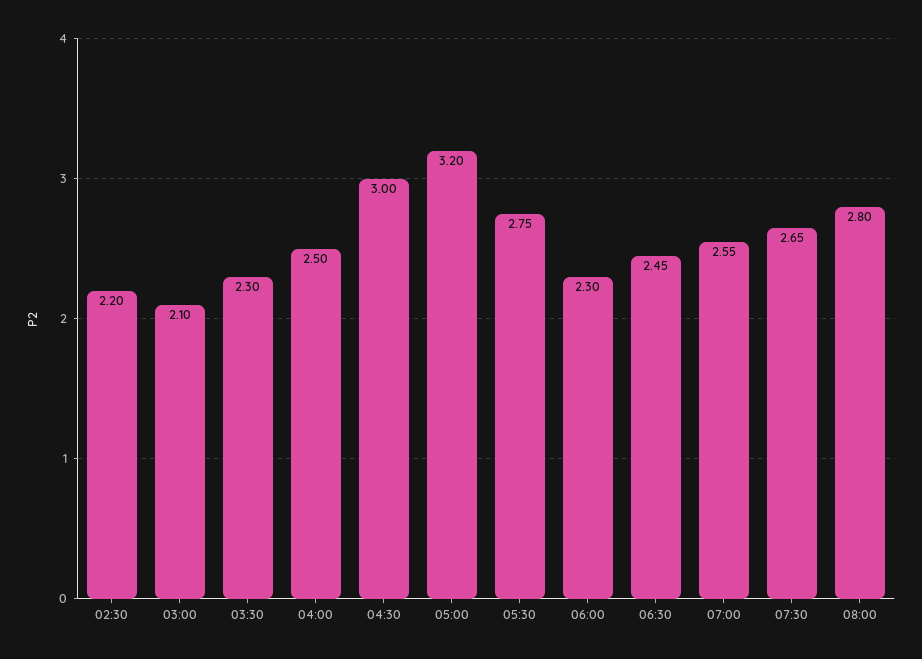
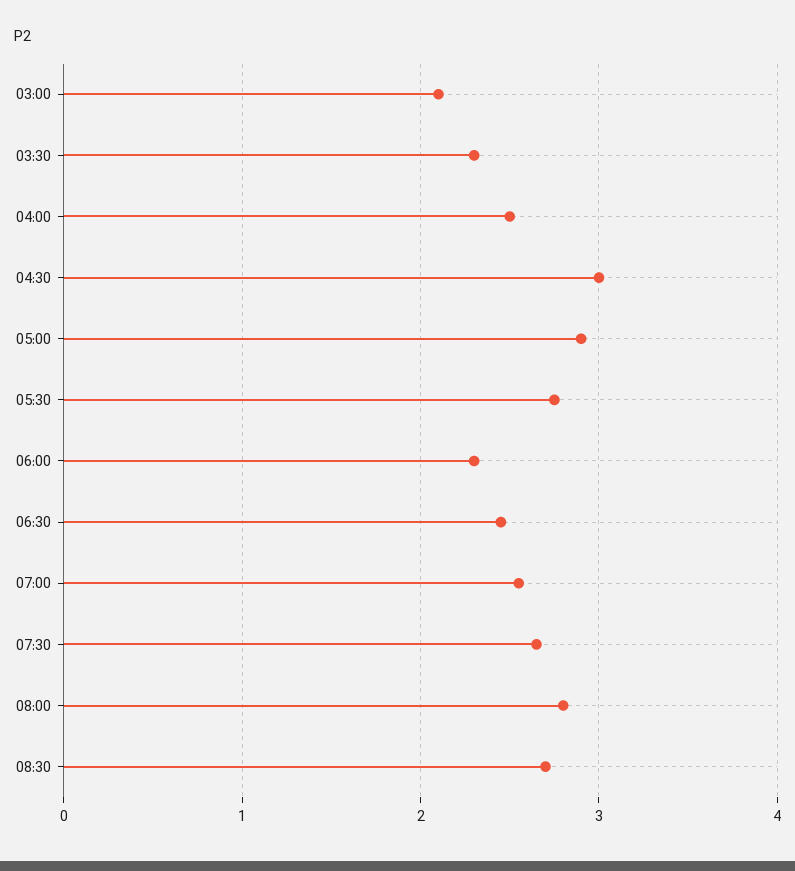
02:30: 2.2 -> none
05:00: 3.2 -> 2.9
08:30: none -> 2.7

